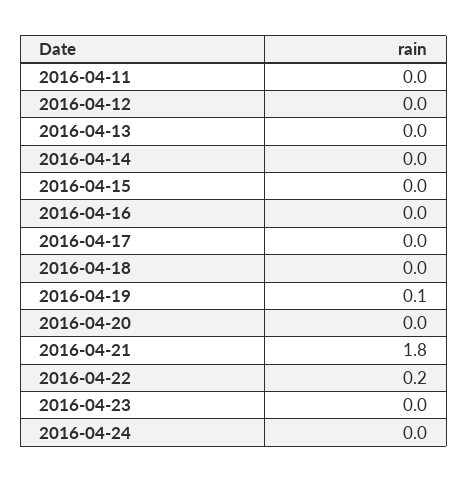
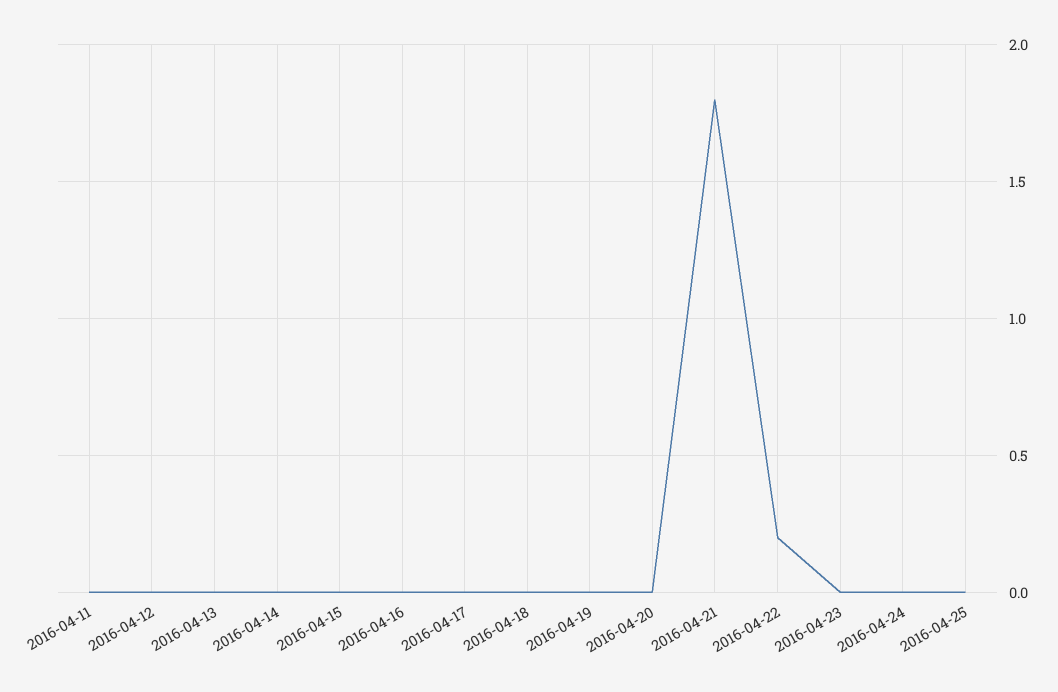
2016-04-19: 0.1 -> 0
2016-04-25: none -> 0

